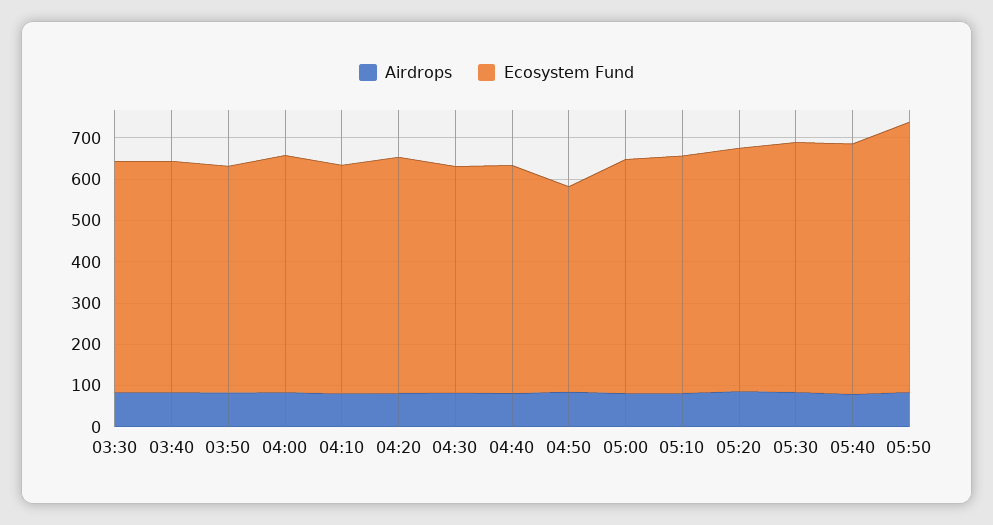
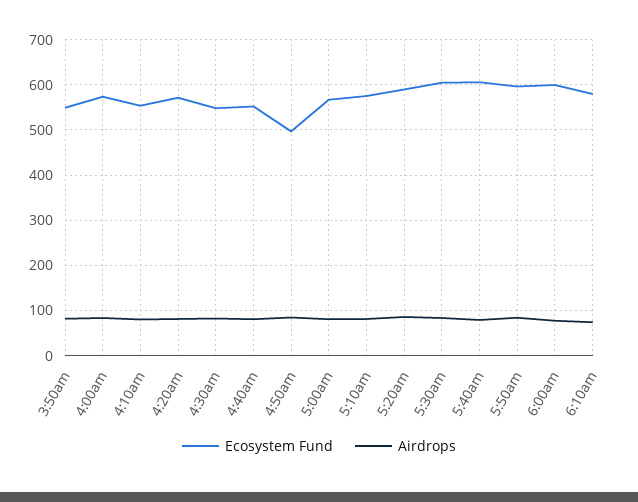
Airdrops, 03:30: 80 -> none
Ecosystem Fund, 03:30: 560 -> none
Airdrops, 03:40: 80 -> none
Ecosystem Fund, 03:40: 560 -> none
Ecosystem Fund, 05:50: 660 -> 600
Ecosystem Fund, 6:00am: none -> 600
Airdrops, 6:00am: none -> 80
Ecosystem Fund, 6:10am: none -> 580
Airdrops, 6:10am: none -> 80

